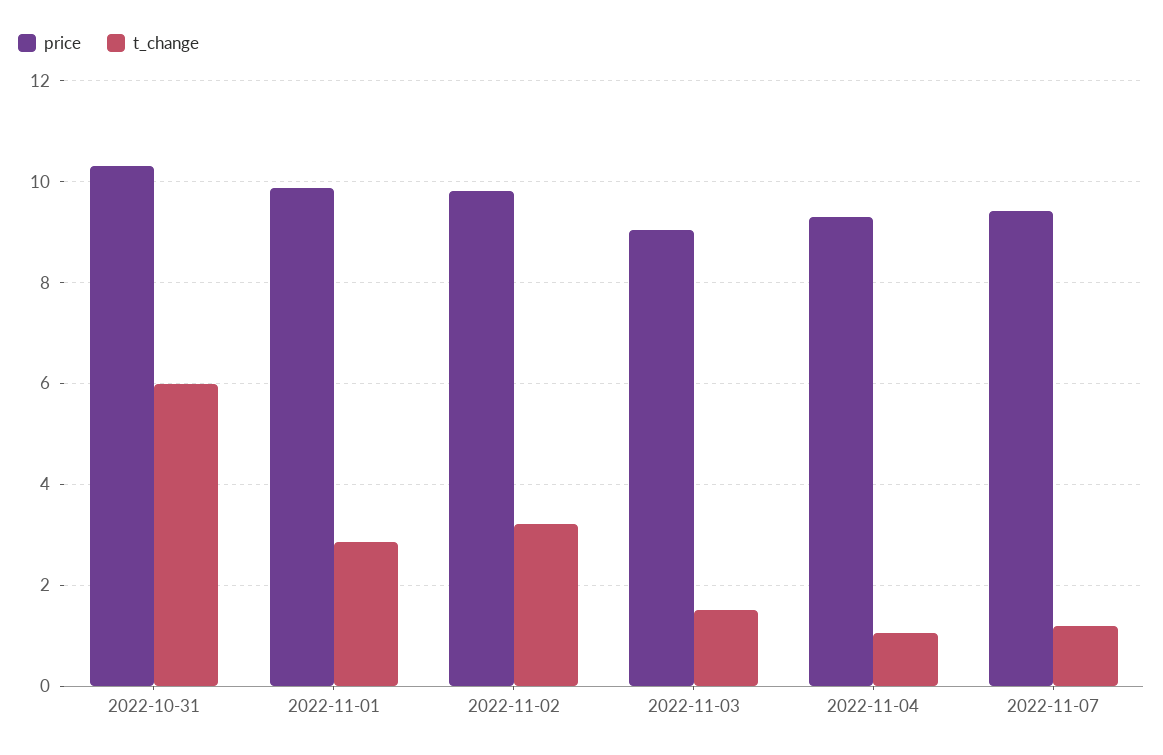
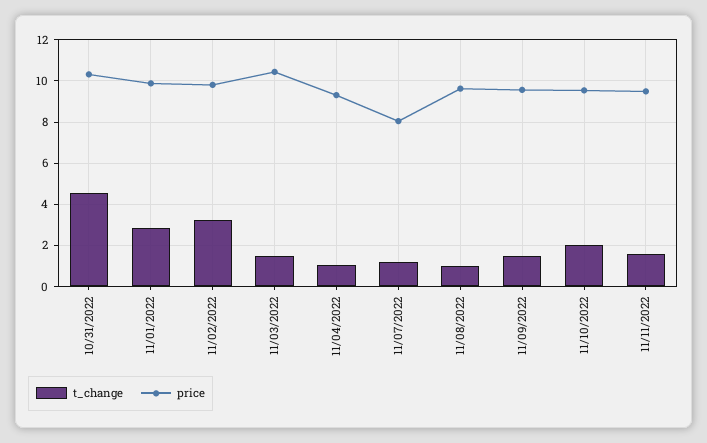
t_change, 2022-10-31: 6 -> 4.5
price, 2022-11-03: 9 -> 10.5
price, 2022-11-07: 9.4 -> 8
t_change, 11/08/2022: none -> 1
price, 11/08/2022: none -> 9.5
t_change, 11/09/2022: none -> 1.5
price, 11/09/2022: none -> 9.5
t_change, 11/10/2022: none -> 2
price, 11/10/2022: none -> 9.5
t_change, 11/11/2022: none -> 1.5
price, 11/11/2022: none -> 9.5

